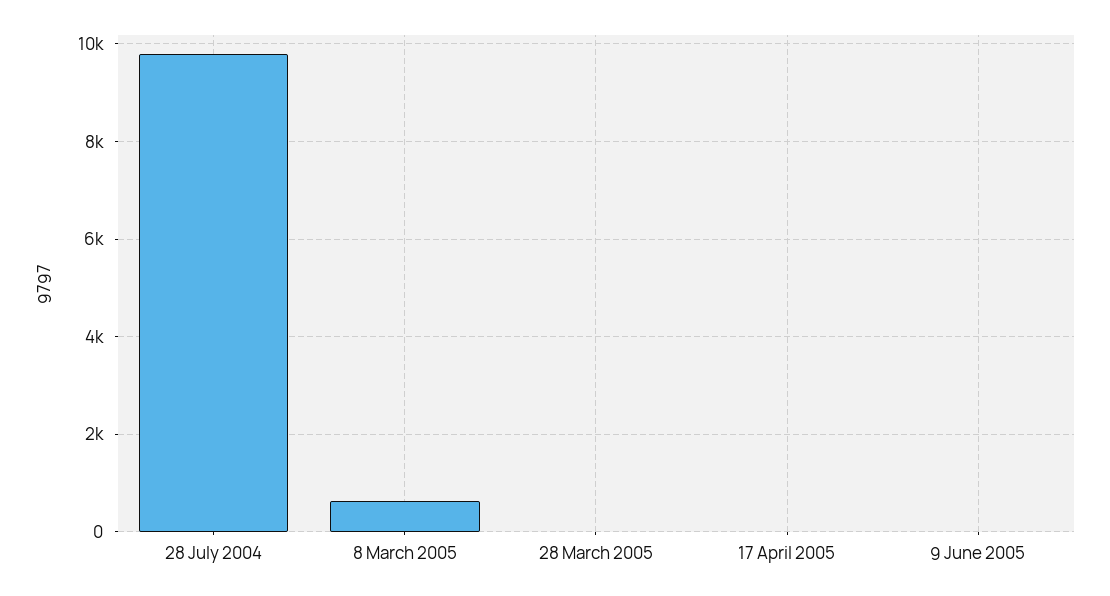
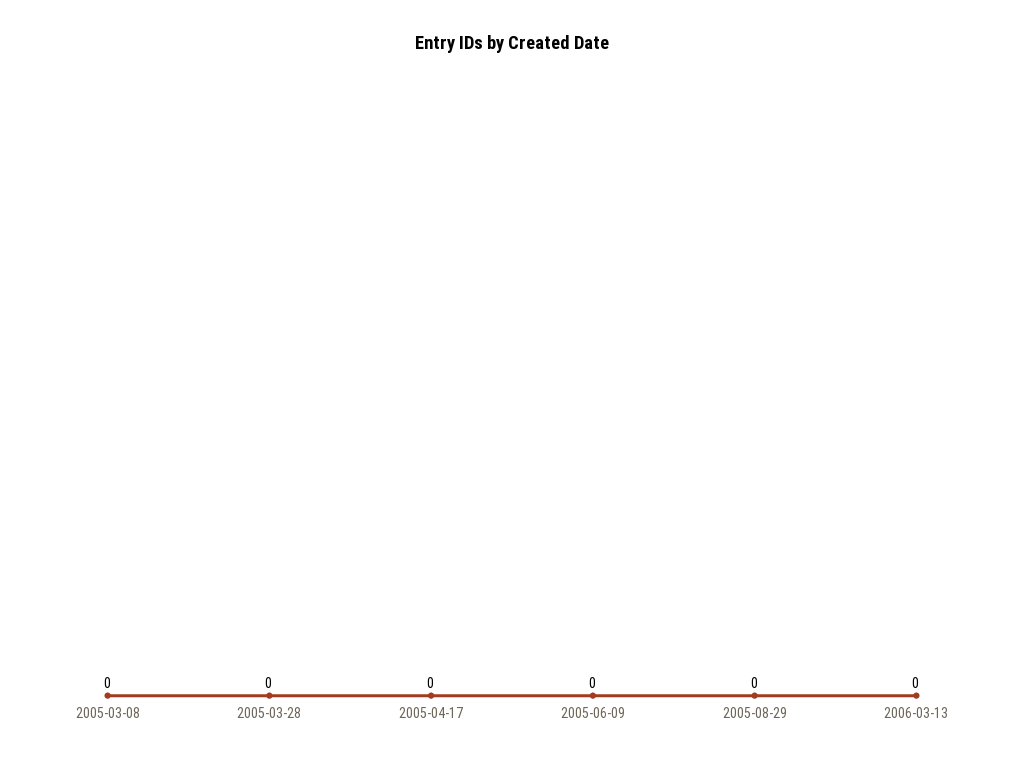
28 July 2004: 9800 -> none
8 March 2005: 600 -> 0
2005-08-29: none -> 0
2006-03-13: none -> 0

